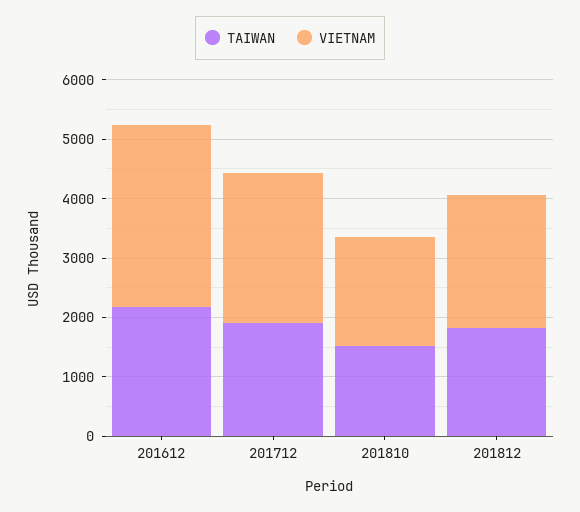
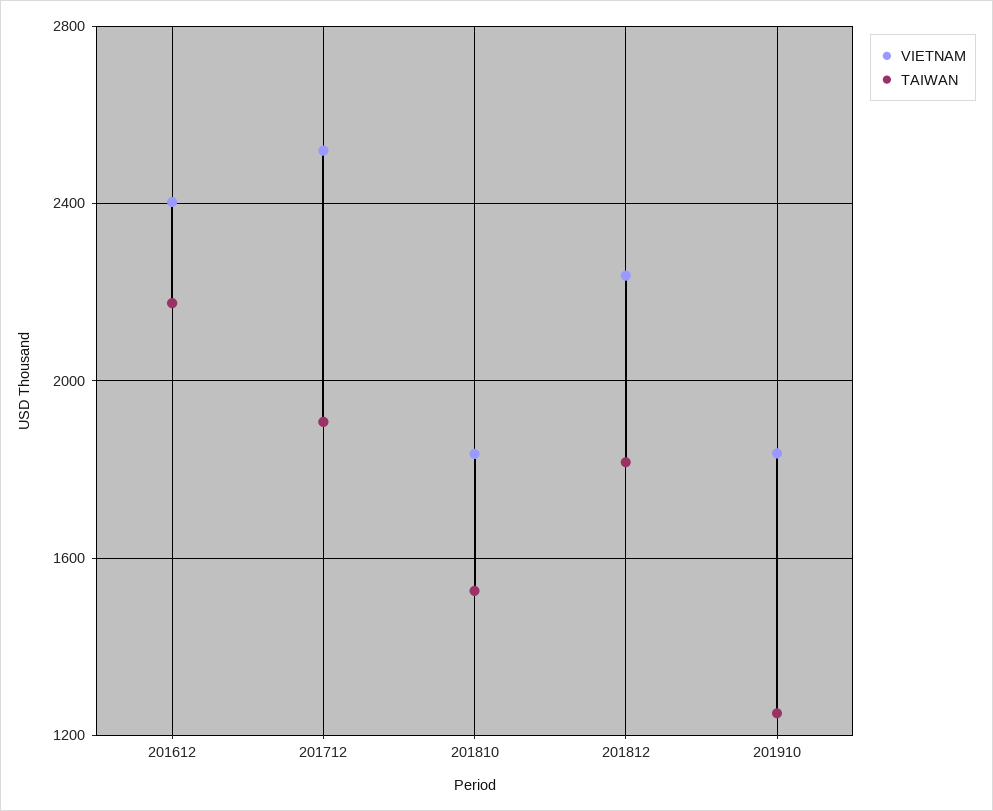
VIETNAM, 201612: 3000 -> 2400
VIETNAM, 201910: none -> 1850
TAIWAN, 201910: none -> 1250

